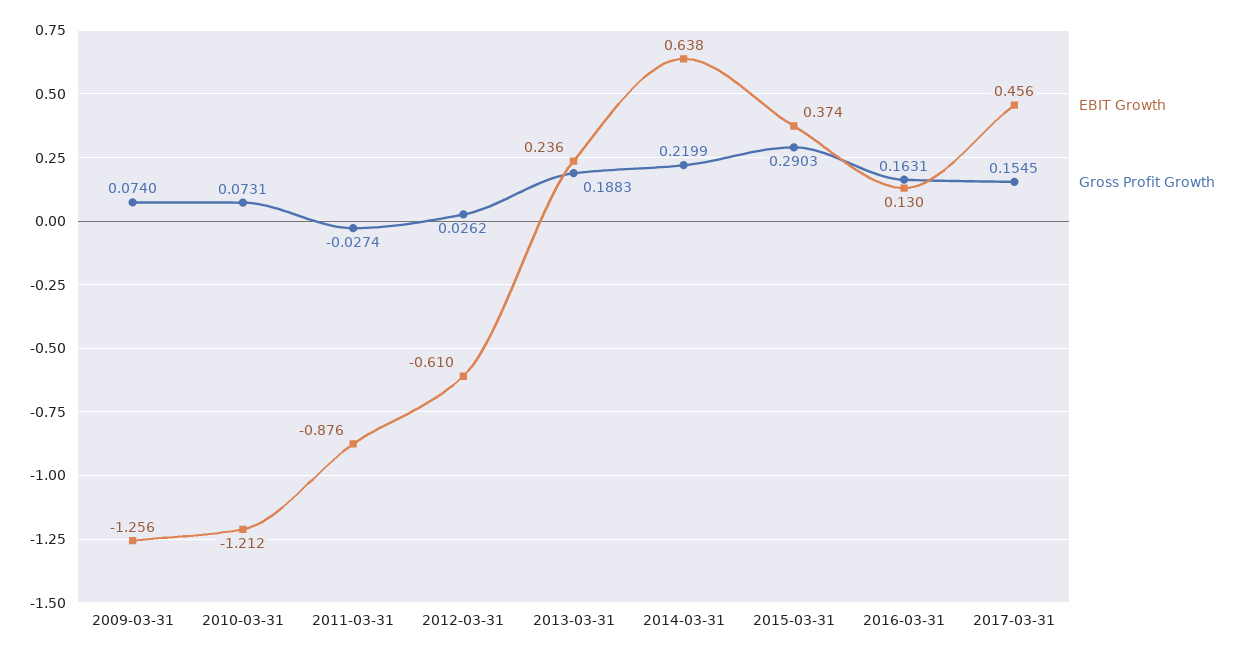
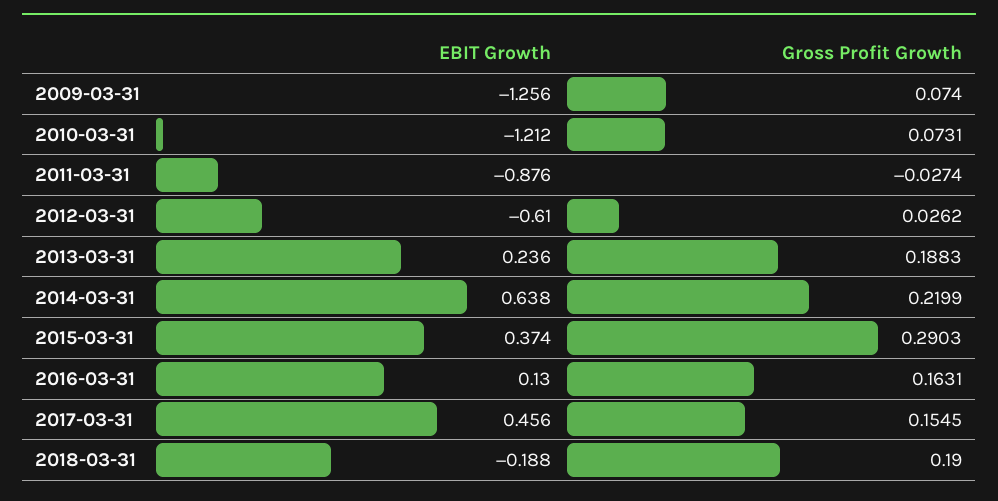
EBIT Growth, 2018-03-31: none -> -0.188
Gross Profit Growth, 2018-03-31: none -> 0.19

